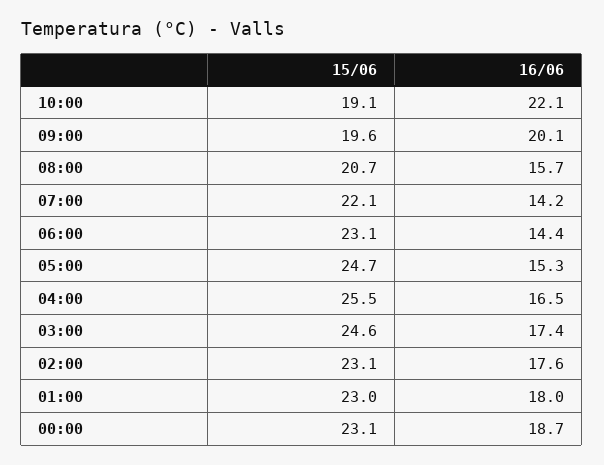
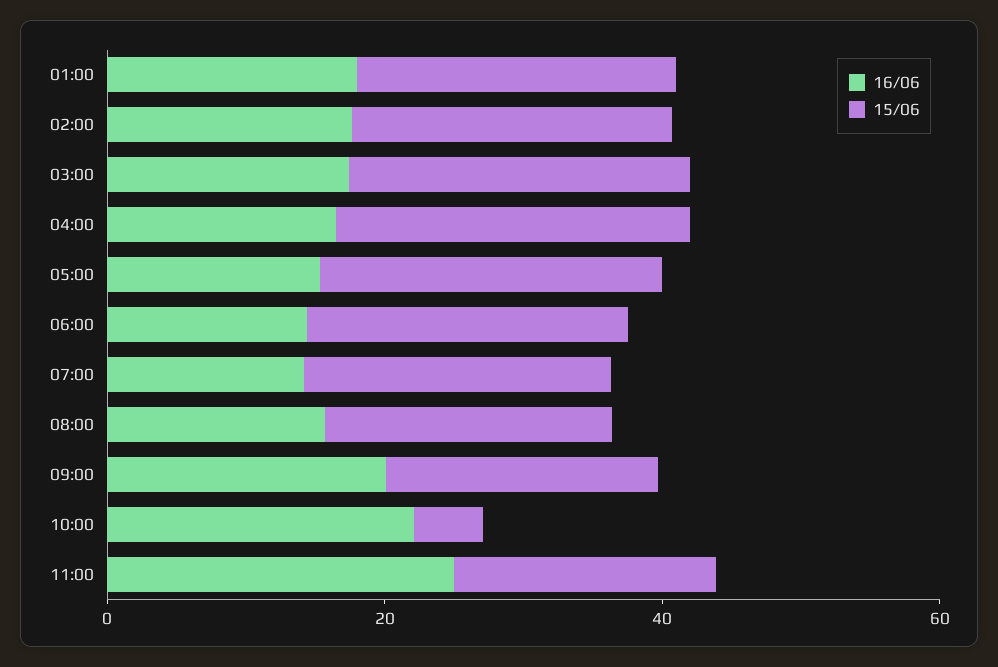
15/06, 10:00: 19.1 -> 5
15/06, 00:00: 23.1 -> none
16/06, 00:00: 18.7 -> none
16/06, 11:00: none -> 25
15/06, 11:00: none -> 20

